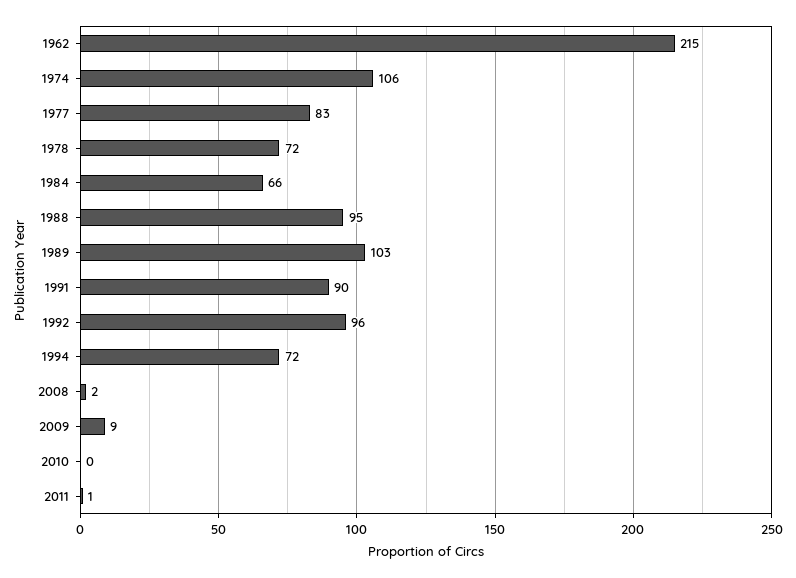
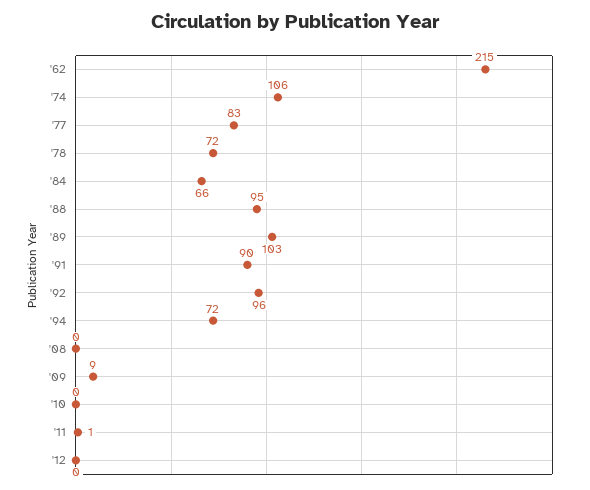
2008: 2 -> 0
'12: none -> 0

